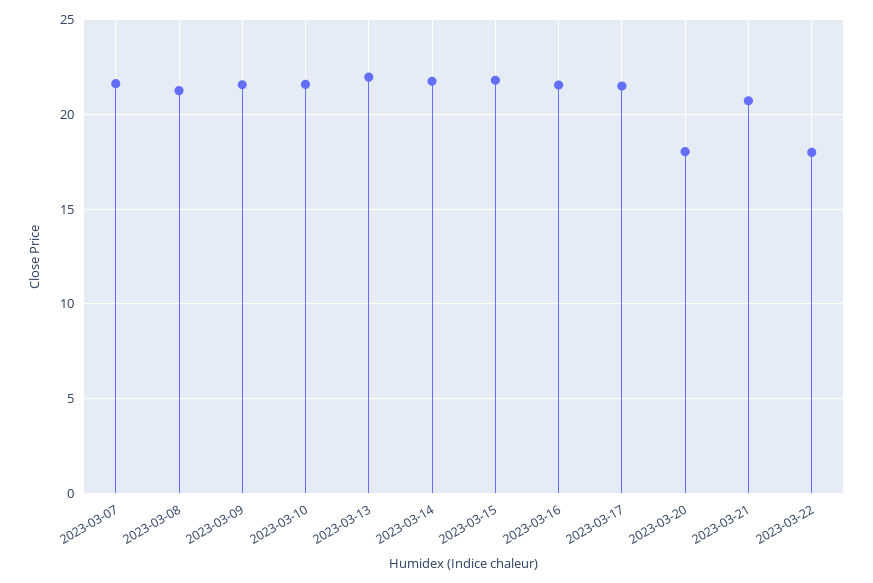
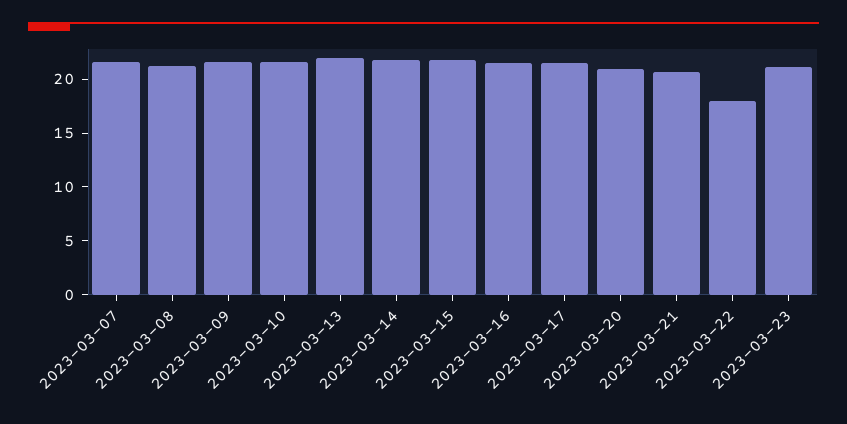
2023-03-20: 18 -> 21
2023-03-23: none -> 21

